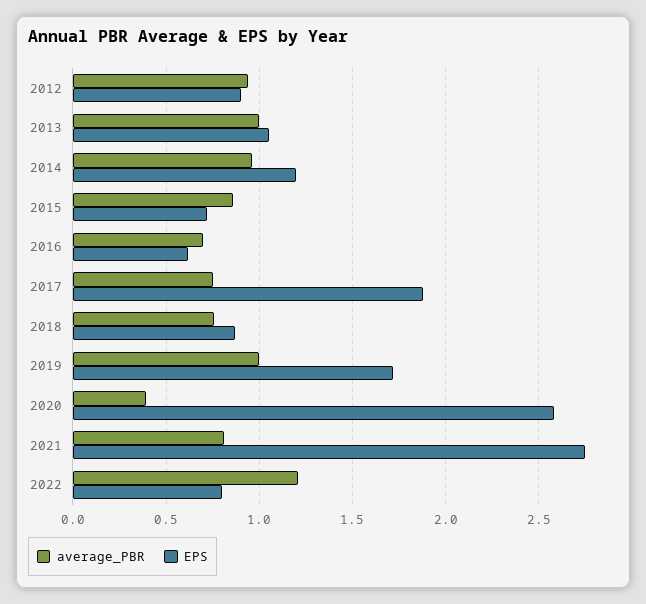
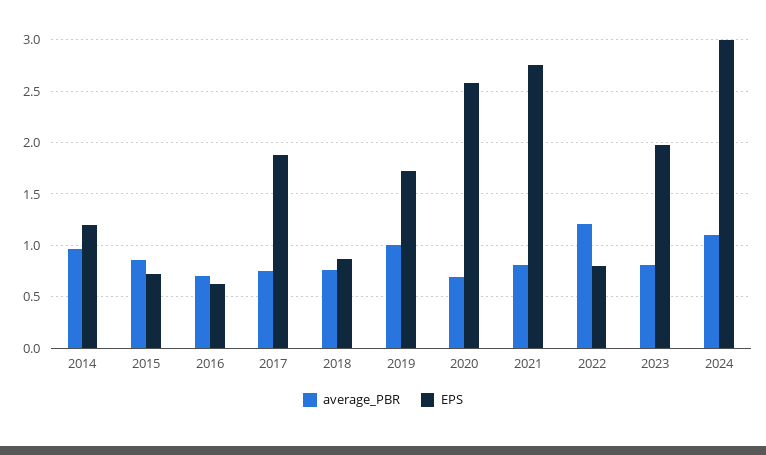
average_PBR, 2012: 0.95 -> none
EPS, 2012: 0.9 -> none
average_PBR, 2013: 1 -> none
EPS, 2013: 1.05 -> none
average_PBR, 2020: 0.4 -> 0.7
average_PBR, 2023: none -> 0.8
EPS, 2023: none -> 2
average_PBR, 2024: none -> 1.1
EPS, 2024: none -> 3

